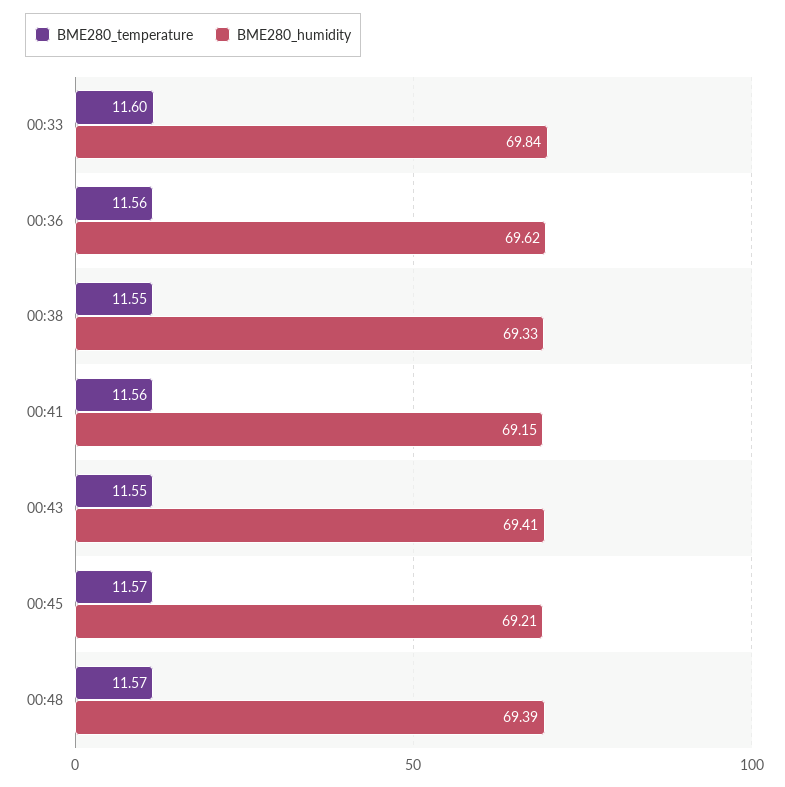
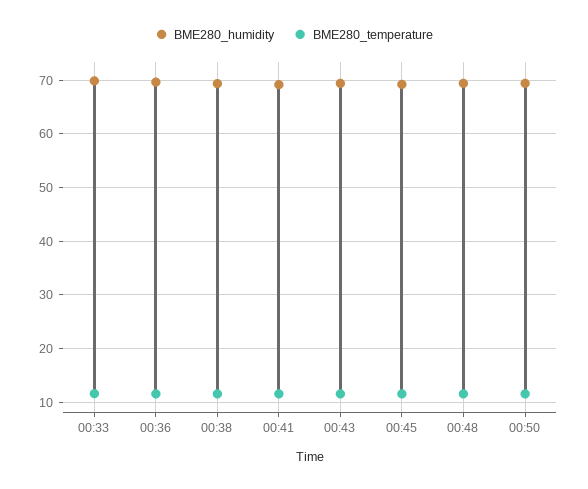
BME280_humidity, 00:50: none -> 70
BME280_temperature, 00:50: none -> 12

